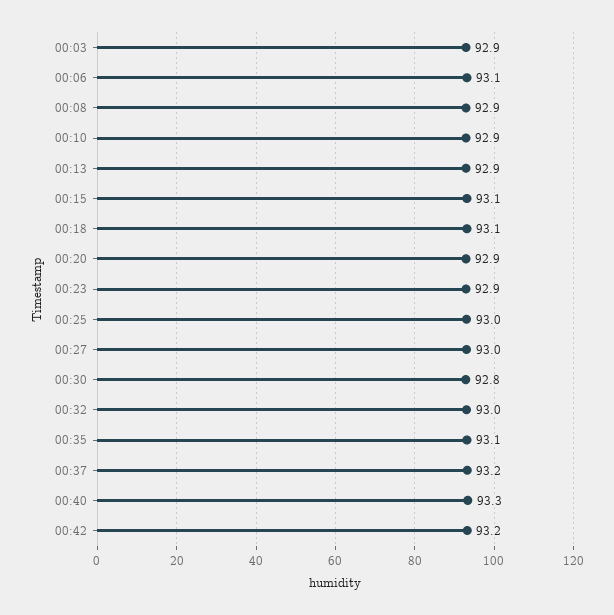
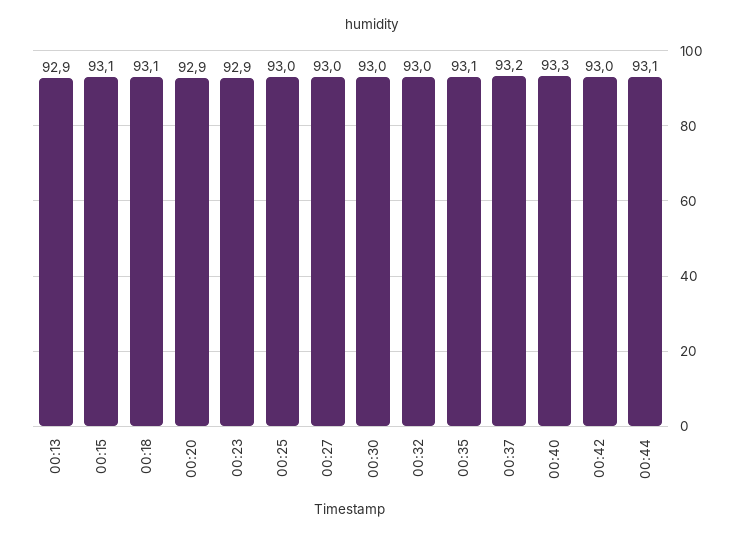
00:03: 92.9 -> none
00:06: 93.1 -> none
00:08: 92.9 -> none
00:10: 92.9 -> none
00:30: 92.8 -> 93
00:42: 93.2 -> 93
00:44: none -> 93.1

